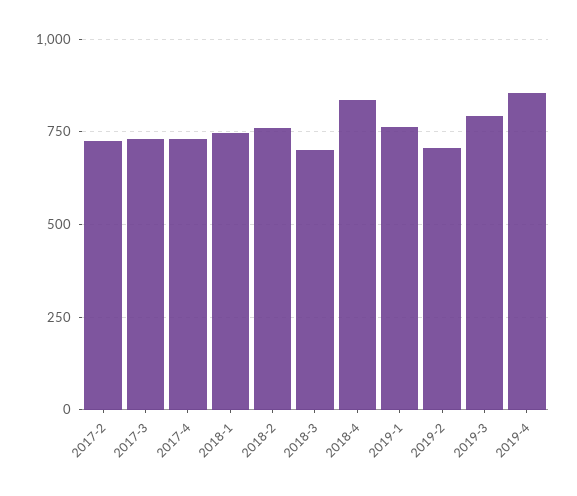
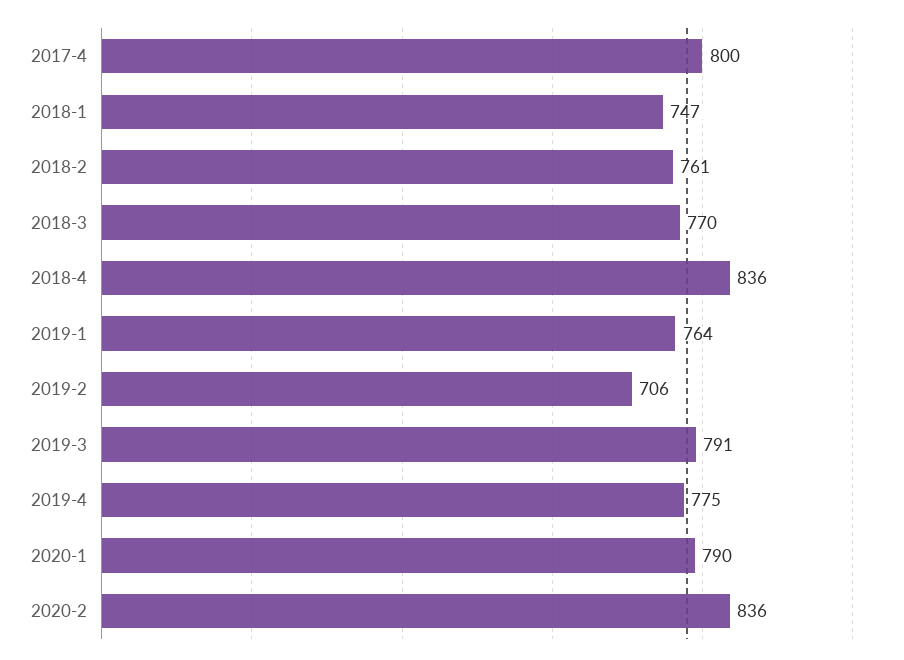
2017-2: 725 -> none
2017-3: 725 -> none
2017-4: 725 -> 800
2018-3: 700 -> 770
2019-4: 850 -> 775
2020-1: none -> 790
2020-2: none -> 836

